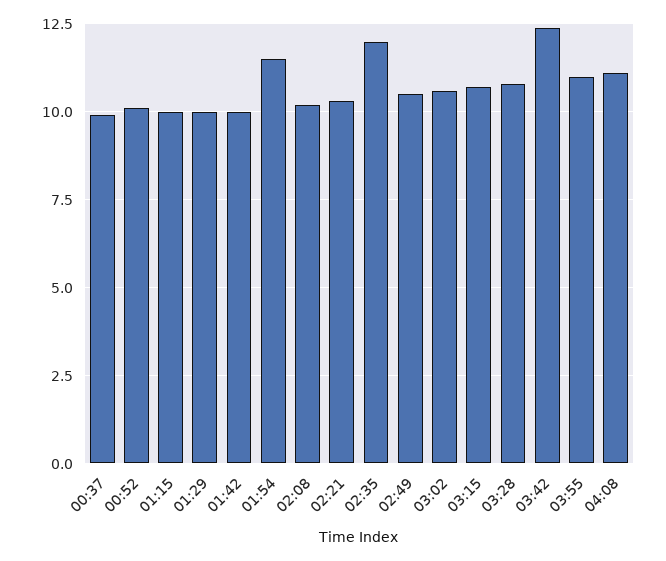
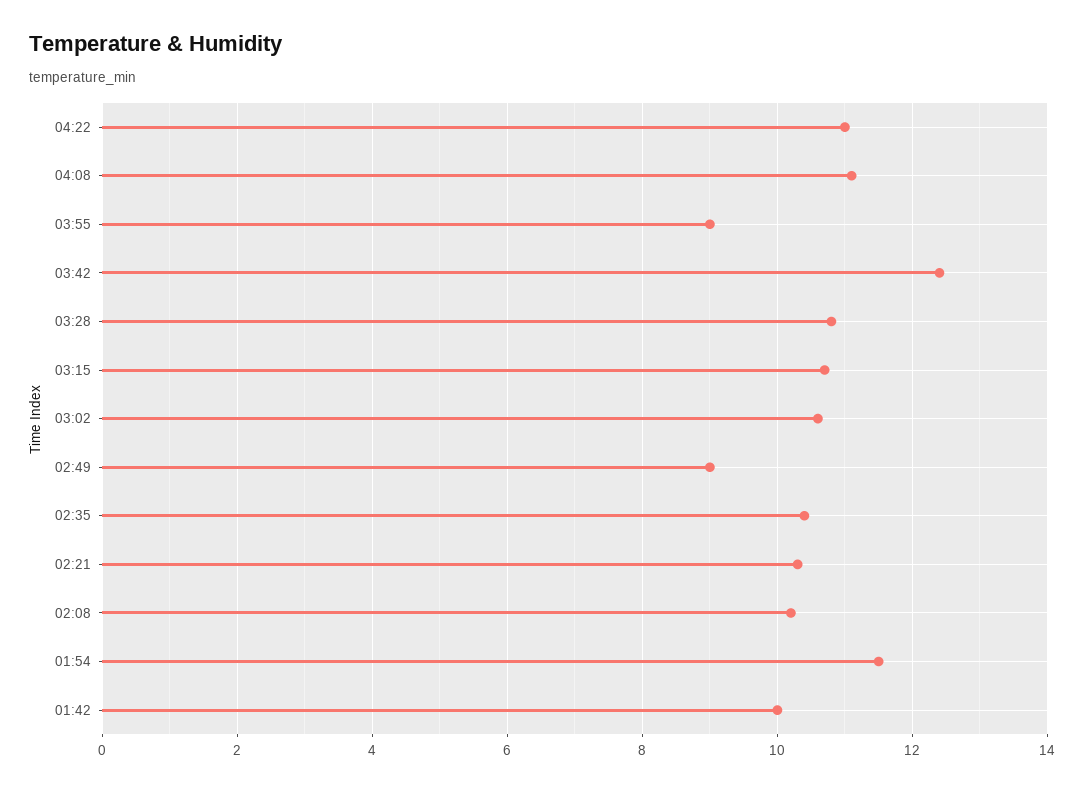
00:37: 10 -> none
00:52: 10 -> none
01:15: 10 -> none
01:29: 10 -> none
02:35: 12 -> 10.5
02:49: 10.5 -> 9
03:55: 11 -> 9
04:22: none -> 11

